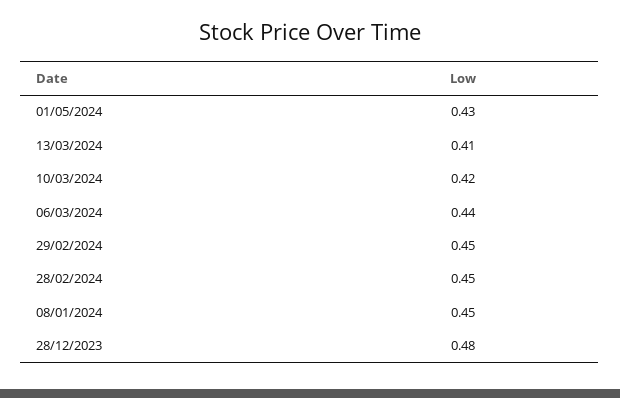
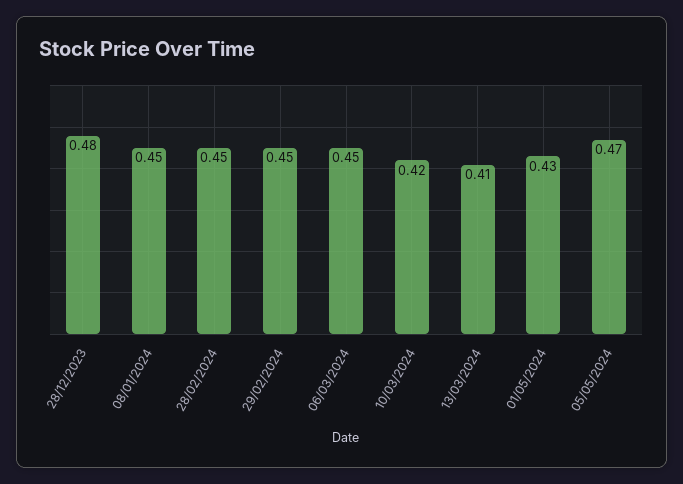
06/03/2024: 0.44 -> 0.45
05/05/2024: none -> 0.47

